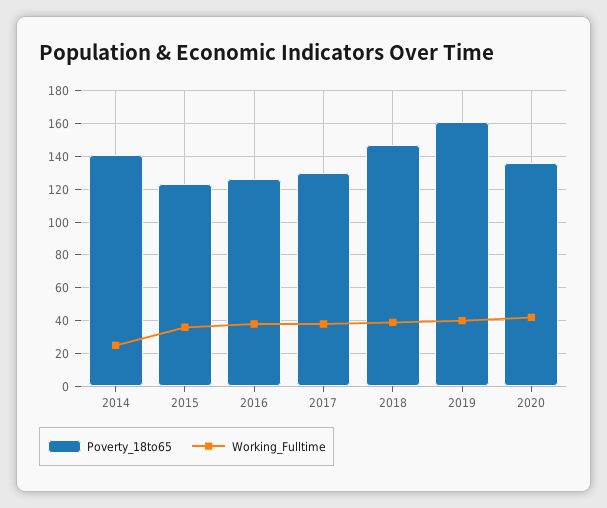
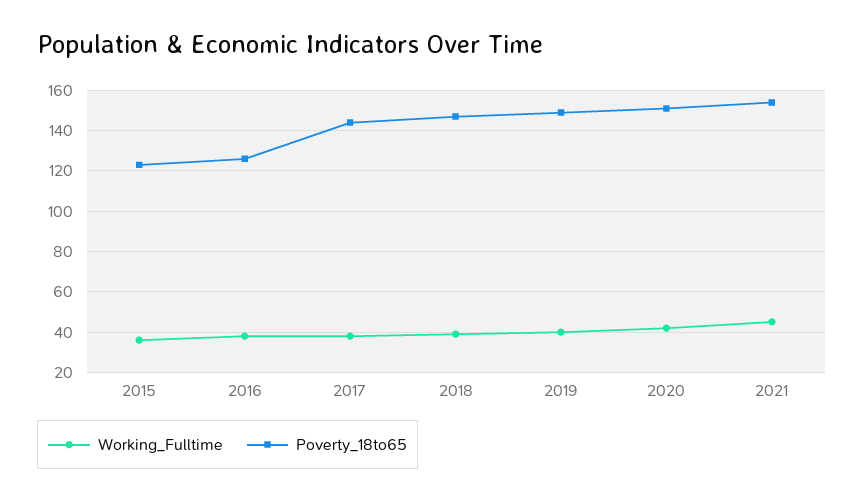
Poverty_18to65, 2014: 140 -> none
Working_Fulltime, 2014: 25 -> none
Poverty_18to65, 2017: 130 -> 145
Poverty_18to65, 2019: 160 -> 150
Poverty_18to65, 2020: 135 -> 150
Working_Fulltime, 2021: none -> 45
Poverty_18to65, 2021: none -> 155

